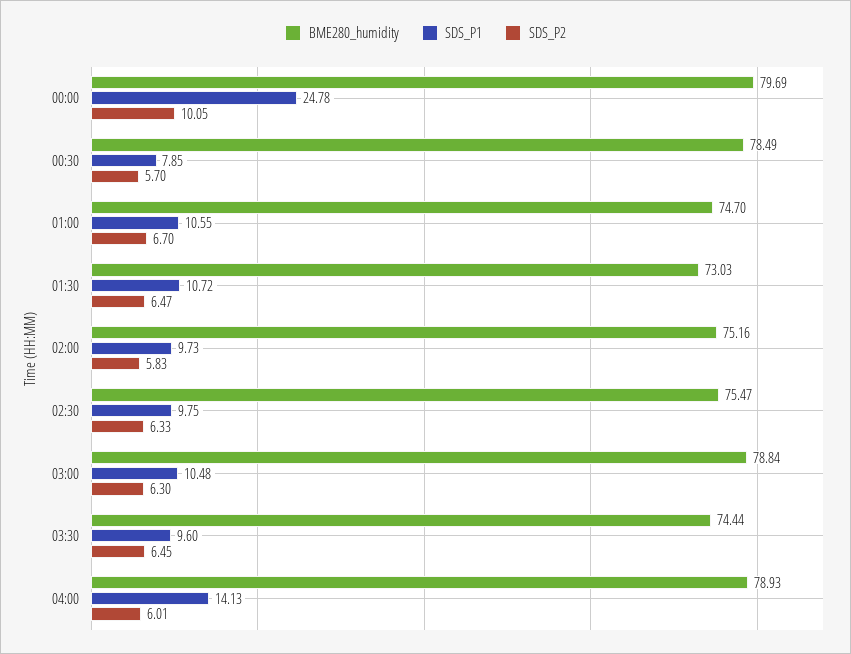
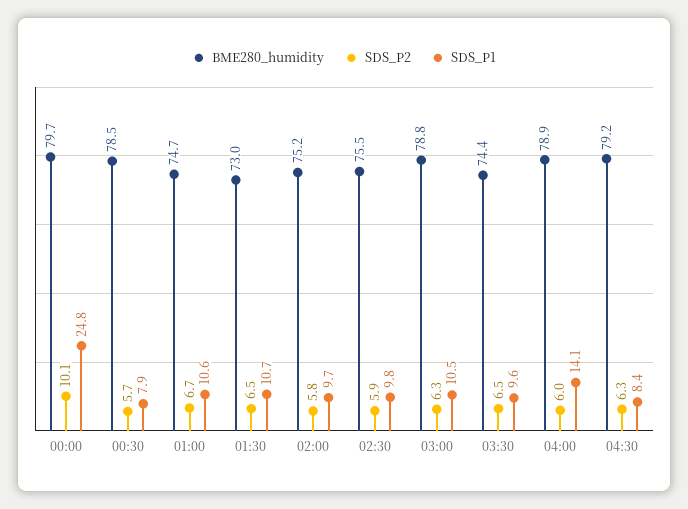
SDS_P2, 02:30: 6.33 -> 5.9
BME280_humidity, 04:30: none -> 79.2
SDS_P2, 04:30: none -> 6.3
SDS_P1, 04:30: none -> 8.4

